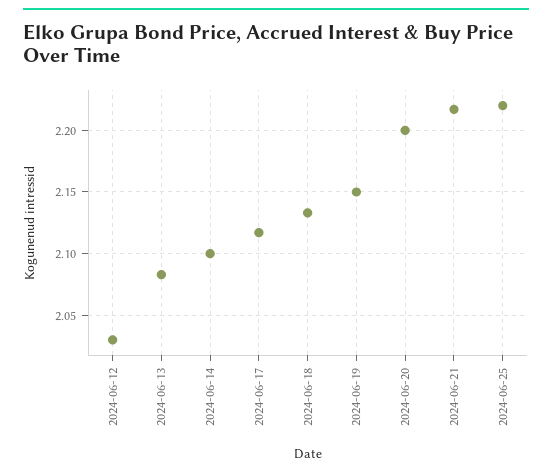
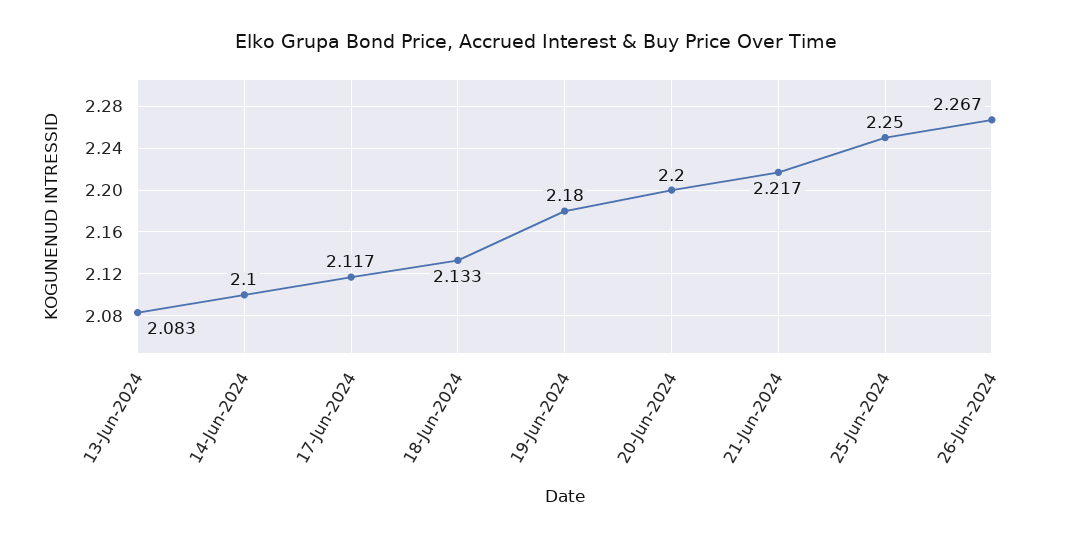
2024-06-12: 2.03 -> none
2024-06-19: 2.15 -> 2.18
2024-06-25: 2.22 -> 2.25
26-Jun-2024: none -> 2.267

